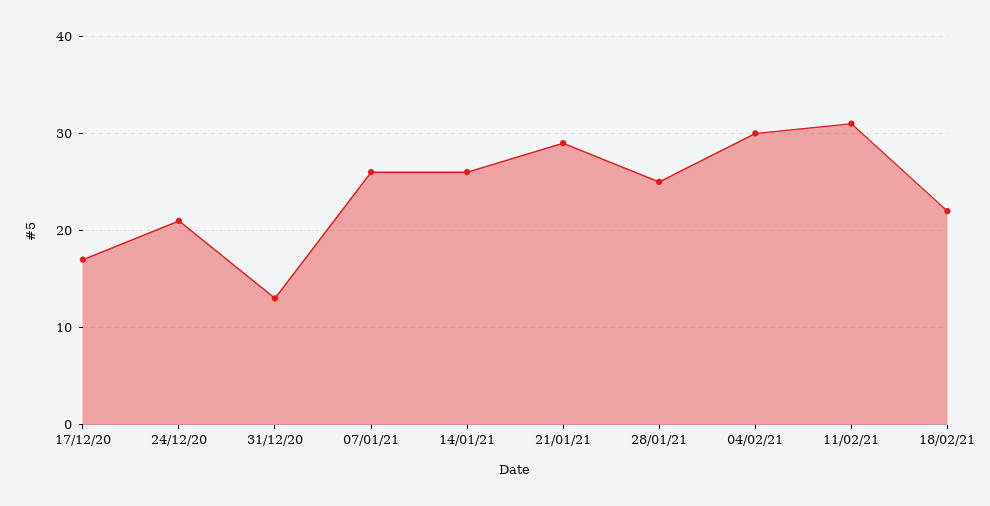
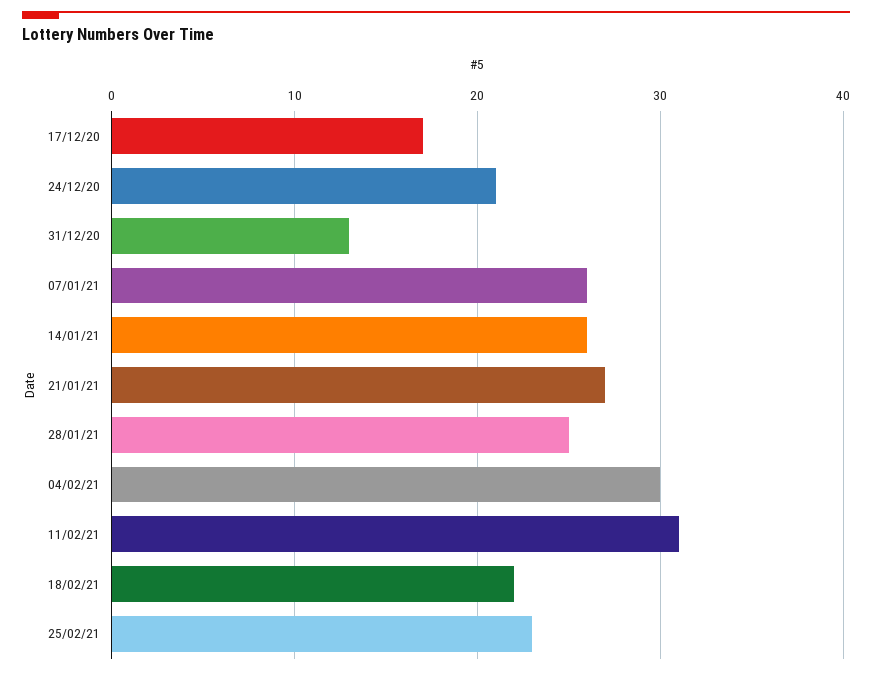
21/01/21: 29 -> 27
25/02/21: none -> 23

